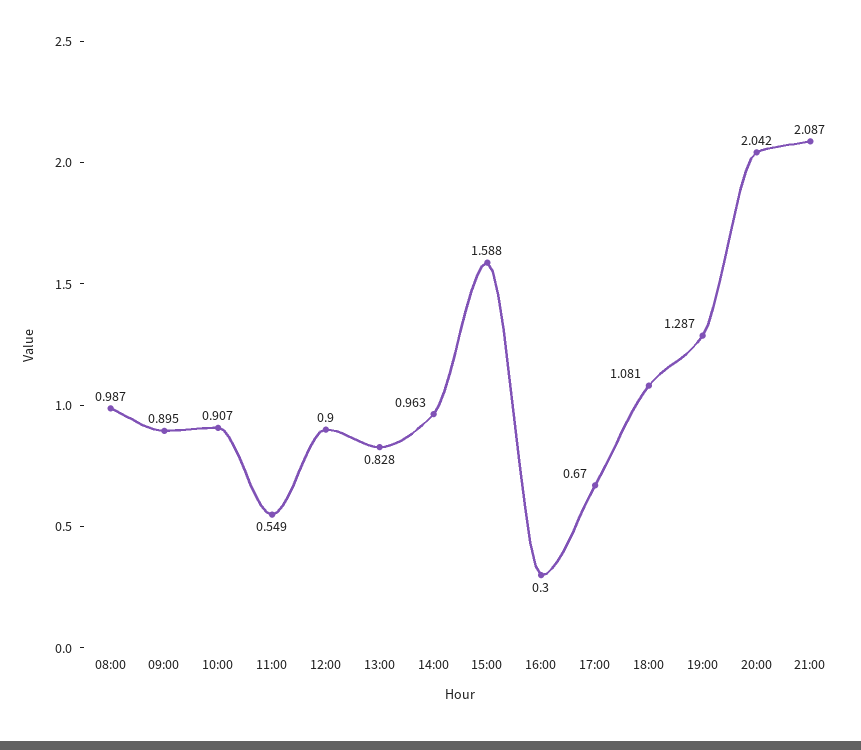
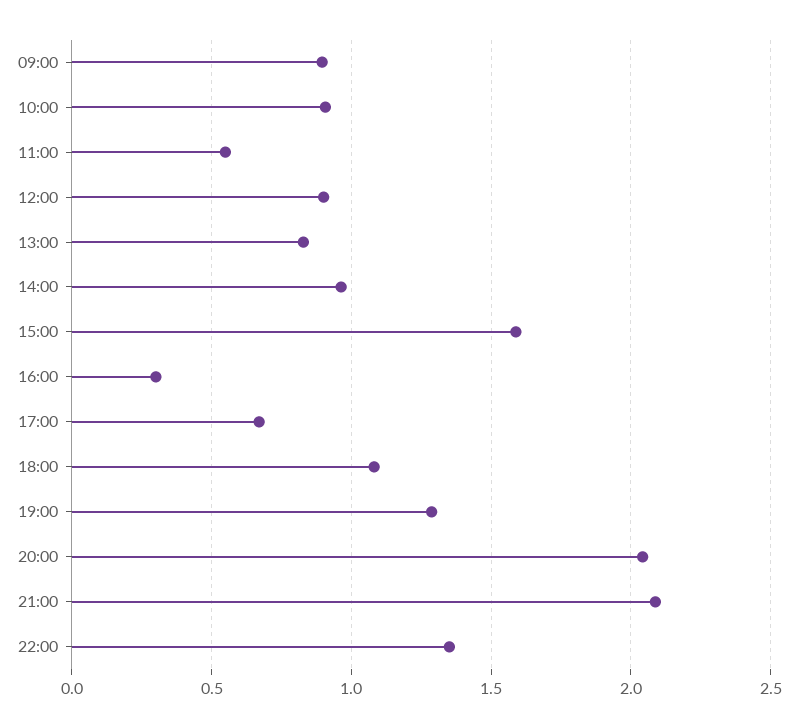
08:00: 0.987 -> none
22:00: none -> 1.35

